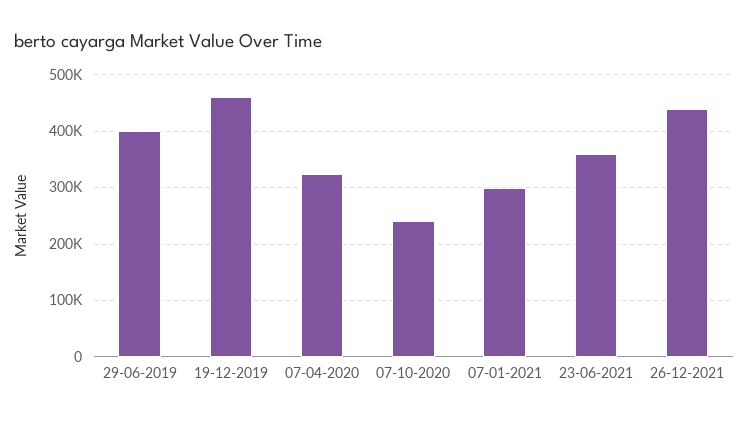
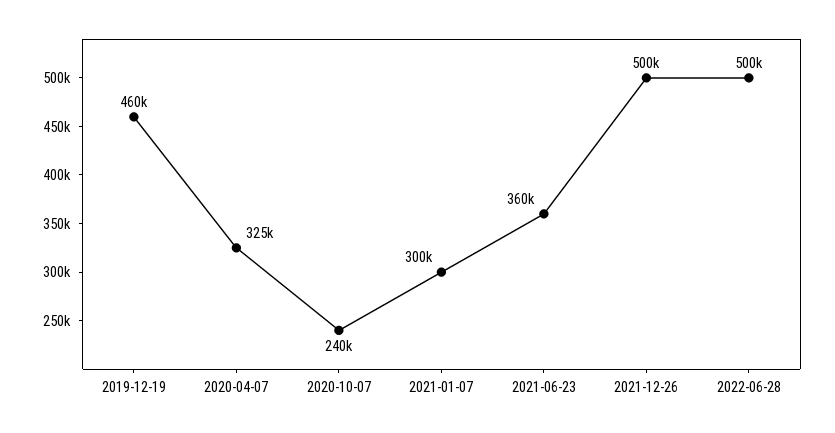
29-06-2019: 400000 -> none
26-12-2021: 440000 -> 500000
2022-06-28: none -> 500000

